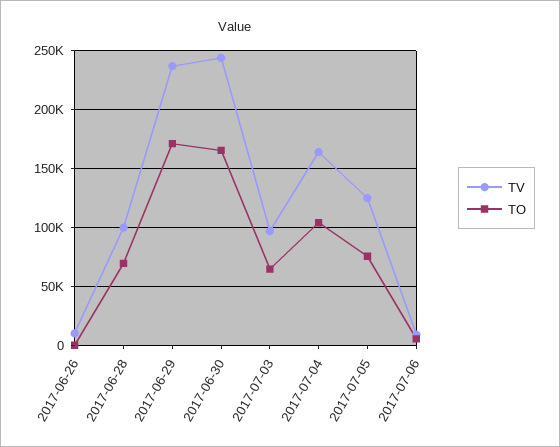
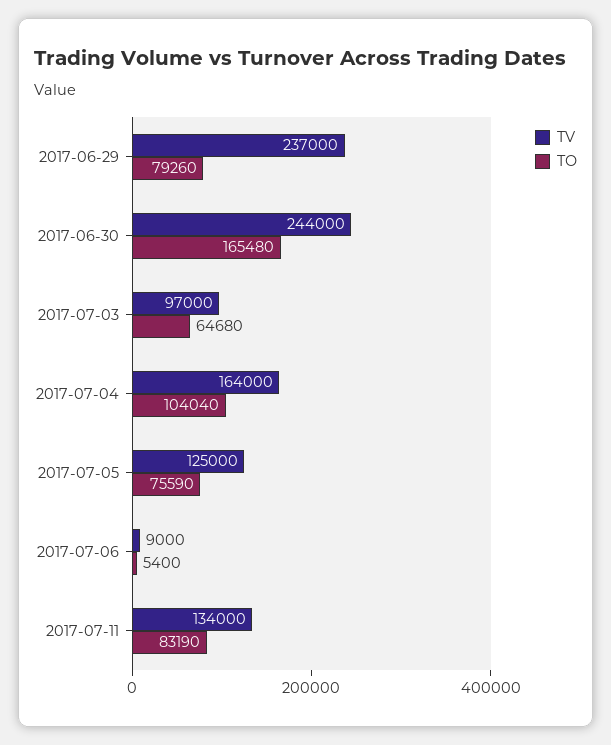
TV, 2017-06-26: 10000 -> none
TO, 2017-06-26: 0 -> none
TV, 2017-06-28: 100000 -> none
TO, 2017-06-28: 70000 -> none
TO, 2017-06-29: 170000 -> 79260
TV, 2017-07-11: none -> 134000
TO, 2017-07-11: none -> 83190

